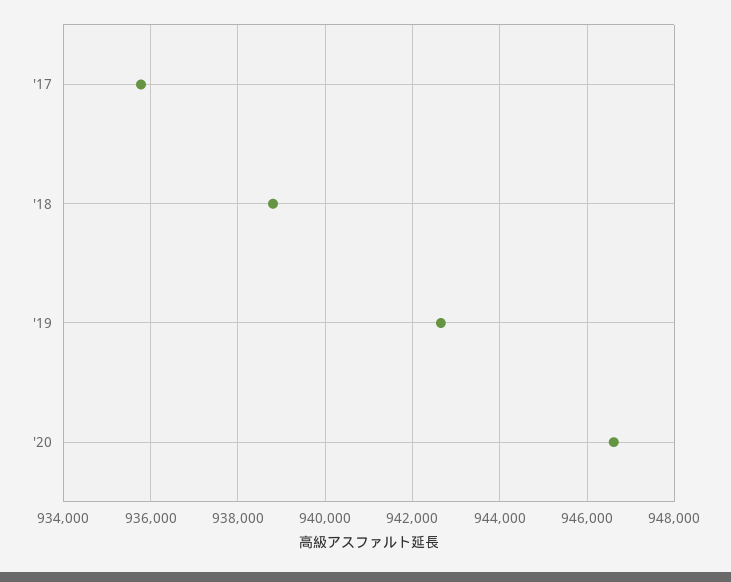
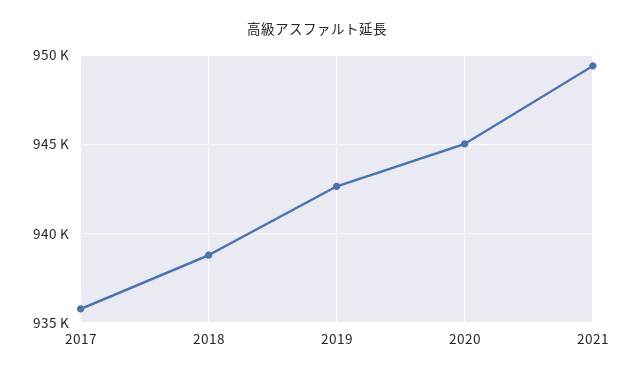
'20: 946600 -> 945000
2021: none -> 949500

